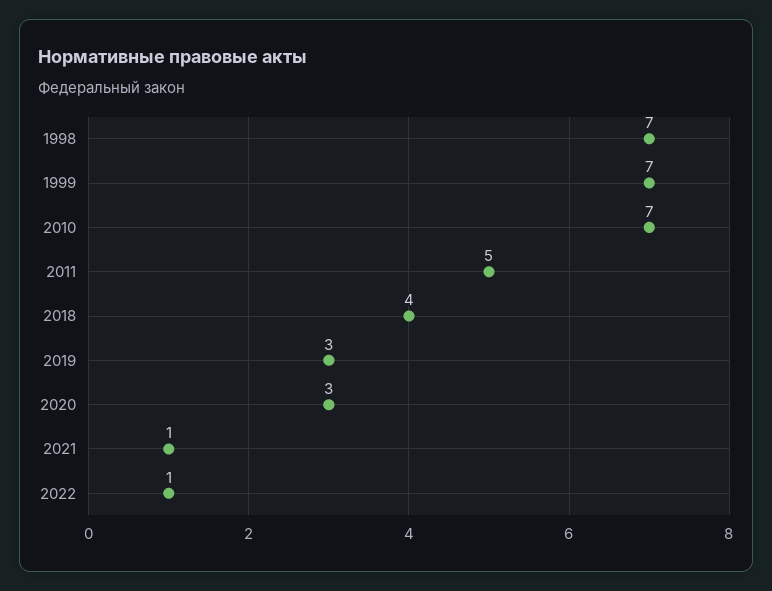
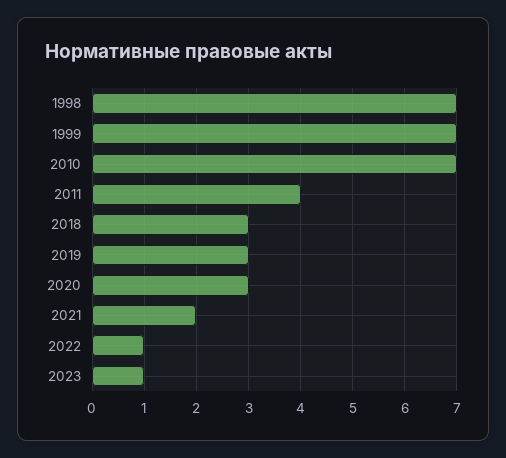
2011: 5 -> 4
2018: 4 -> 3
2021: 1 -> 2
2023: none -> 1

